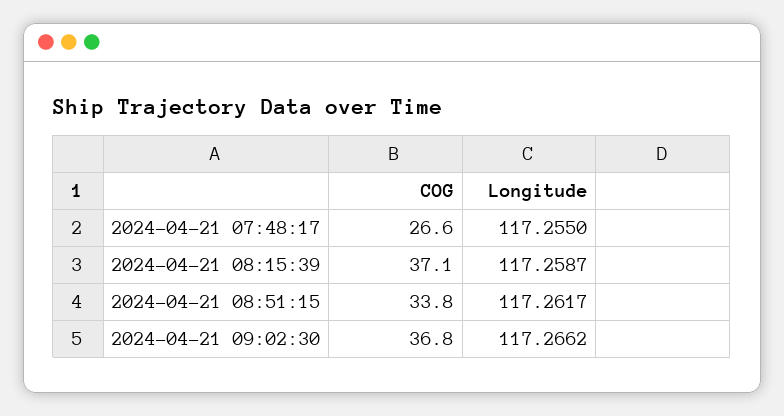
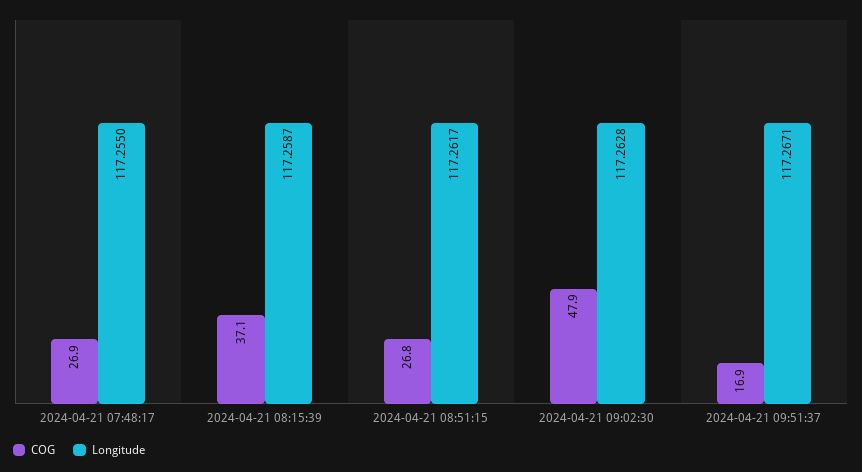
COG, 2024-04-21 07:48:17: 26.6 -> 26.9
COG, 2024-04-21 08:51:15: 33.8 -> 26.8
COG, 2024-04-21 09:02:30: 36.8 -> 47.9
Longitude, 2024-04-21 09:02:30: 117.2662 -> 117.2628
COG, 2024-04-21 09:51:37: none -> 16.9
Longitude, 2024-04-21 09:51:37: none -> 117.2671

